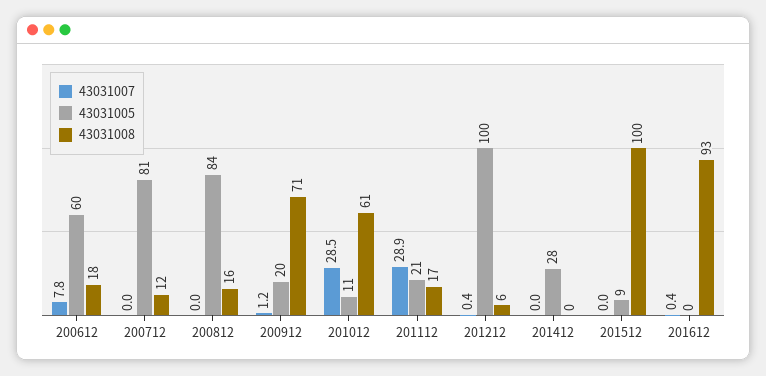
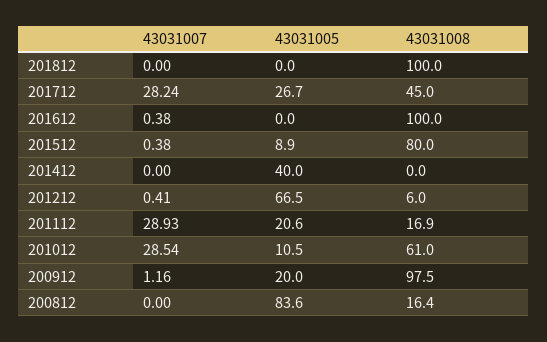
43031007, 200612: 7.8 -> none
43031005, 200612: 60 -> none
43031008, 200612: 18 -> none
43031007, 200712: 0 -> none
43031005, 200712: 81 -> none
43031008, 200712: 12 -> none
43031008, 200912: 71 -> 97.5
43031005, 201212: 100 -> 66.5
43031005, 201412: 28 -> 40
43031007, 201512: 0 -> 0.38
43031008, 201512: 100 -> 80
43031008, 201612: 93 -> 100
43031007, 201812: none -> 0
43031005, 201812: none -> 0
43031008, 201812: none -> 100
43031007, 201712: none -> 28.24
43031005, 201712: none -> 26.7
43031008, 201712: none -> 45

